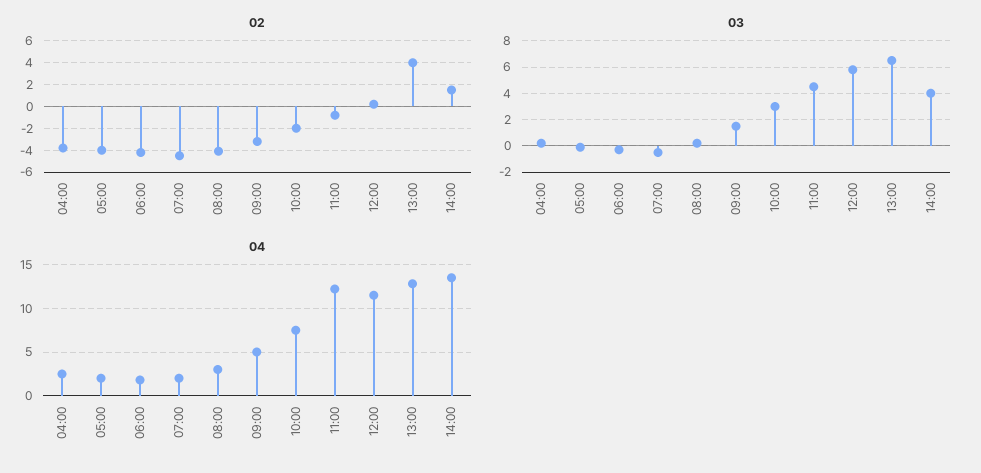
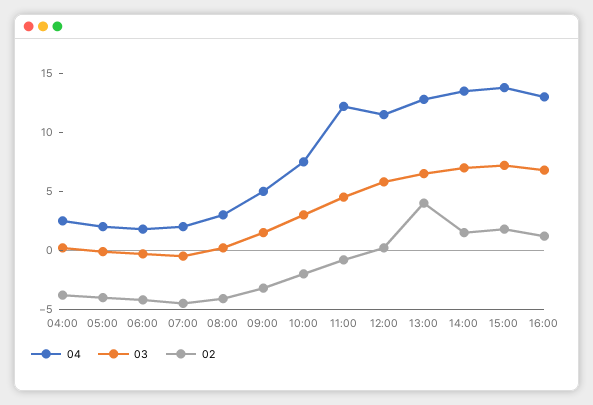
03, 14:00: 4 -> 7
04, 15:00: none -> 14
03, 15:00: none -> 7
02, 15:00: none -> 2
04, 16:00: none -> 13
03, 16:00: none -> 7
02, 16:00: none -> 1

